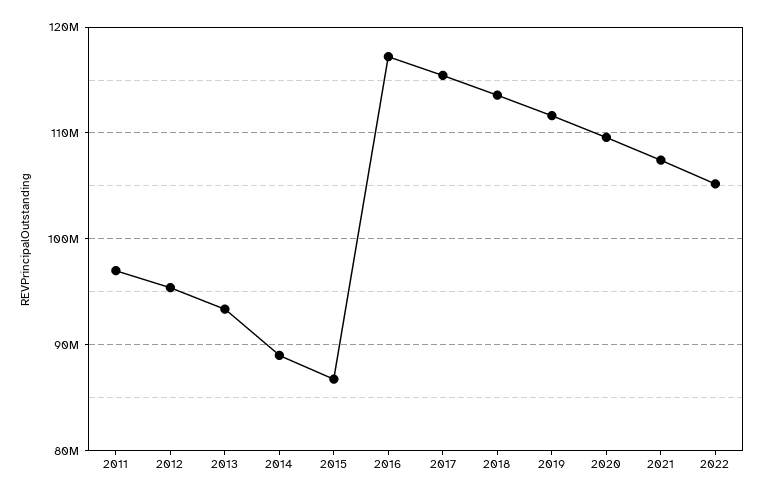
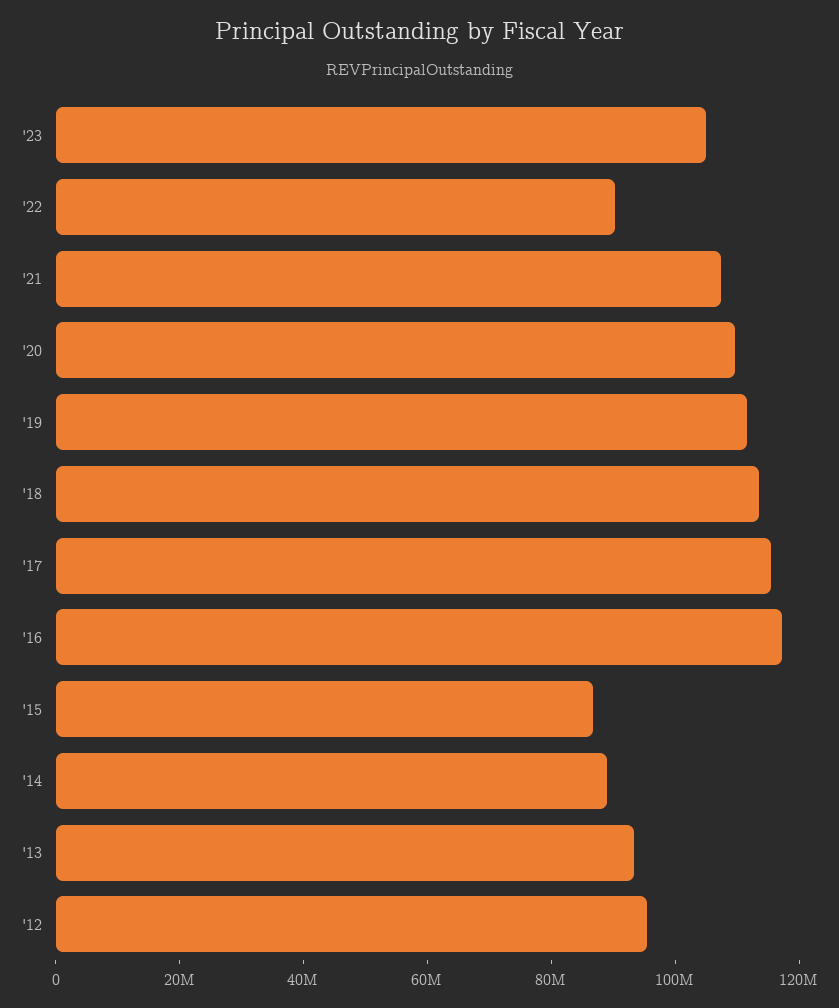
2011: 97000000 -> none
2022: 105000000 -> 90000000
'23: none -> 105000000

